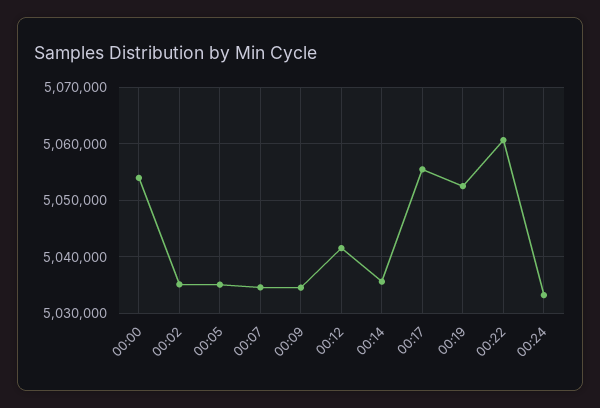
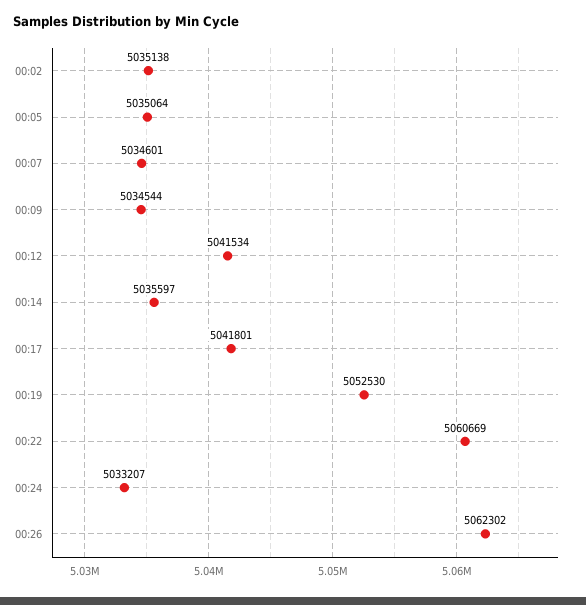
00:00: 5054000 -> none
00:17: 5056000 -> 5041801
00:26: none -> 5062302

